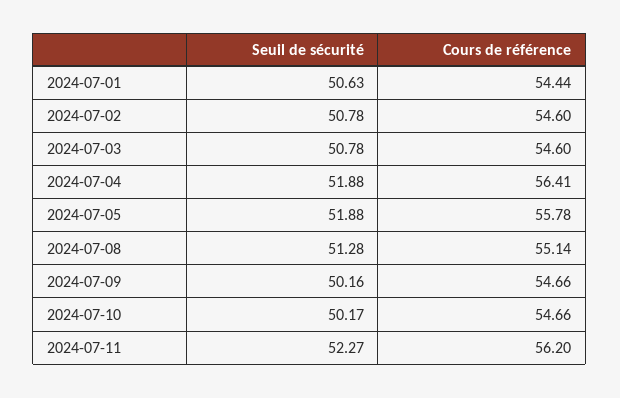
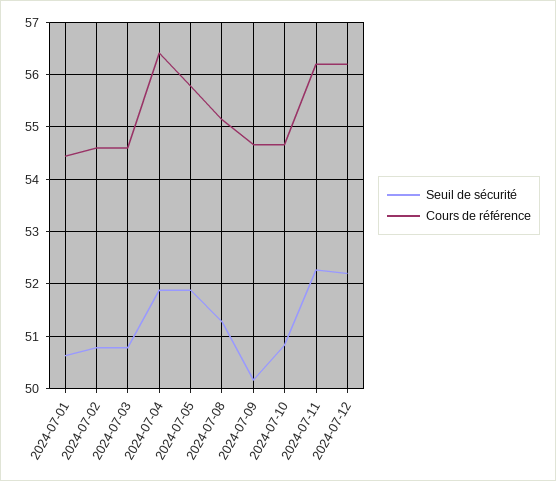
Seuil de sécurité, 2024-07-10: 50.17 -> 50.8
Seuil de sécurité, 2024-07-12: none -> 52.2
Cours de référence, 2024-07-12: none -> 56.2

